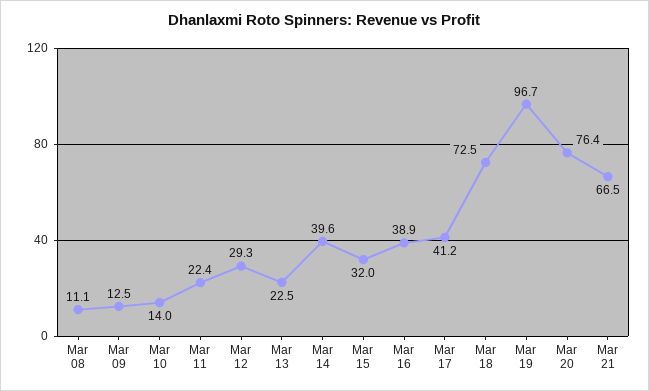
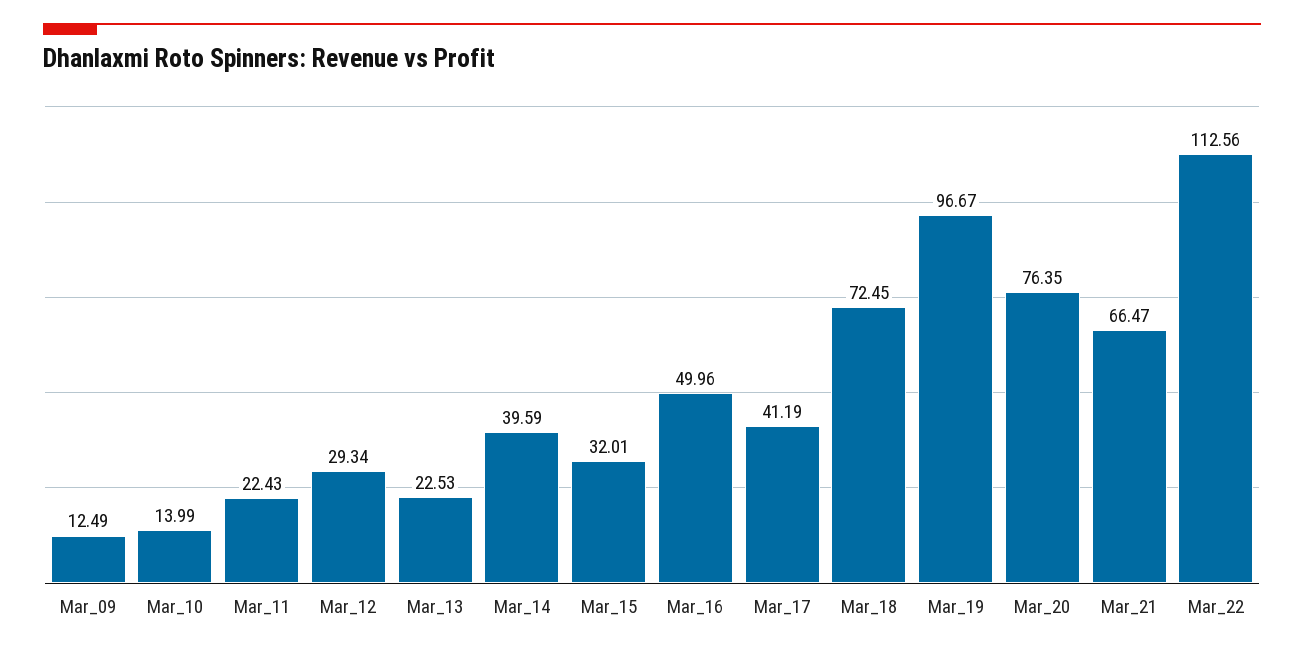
Mar 08: 11.1 -> none
Mar 16: 38.9 -> 49.96
Mar_22: none -> 112.56

